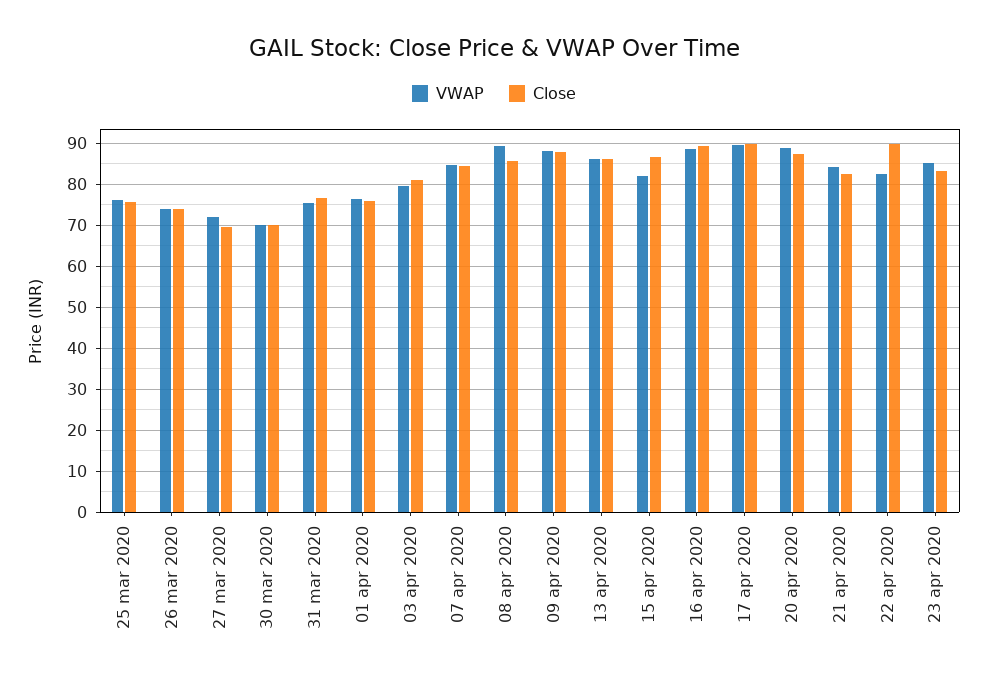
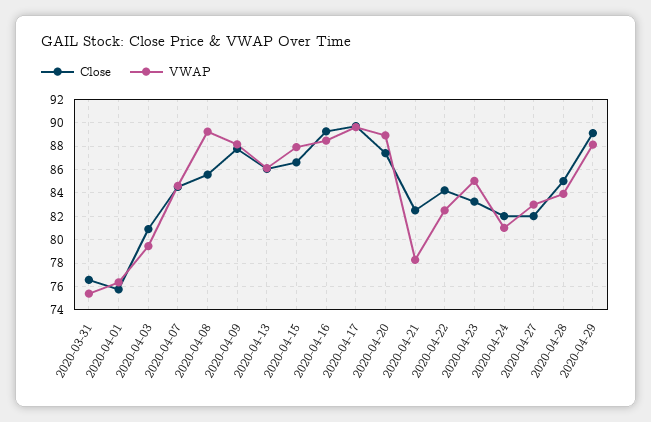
VWAP, 25 mar 2020: 76 -> none
Close, 25 mar 2020: 76 -> none
VWAP, 26 mar 2020: 74 -> none
Close, 26 mar 2020: 74 -> none
VWAP, 27 mar 2020: 72 -> none
Close, 27 mar 2020: 70 -> none
VWAP, 30 mar 2020: 70 -> none
Close, 30 mar 2020: 70 -> none
VWAP, 15 apr 2020: 82 -> 88
VWAP, 21 apr 2020: 84 -> 78
Close, 22 apr 2020: 90 -> 84
Close, 2020-04-24: none -> 82
VWAP, 2020-04-24: none -> 81
Close, 2020-04-27: none -> 82
VWAP, 2020-04-27: none -> 83
Close, 2020-04-28: none -> 85
VWAP, 2020-04-28: none -> 84
Close, 2020-04-29: none -> 89
VWAP, 2020-04-29: none -> 88

